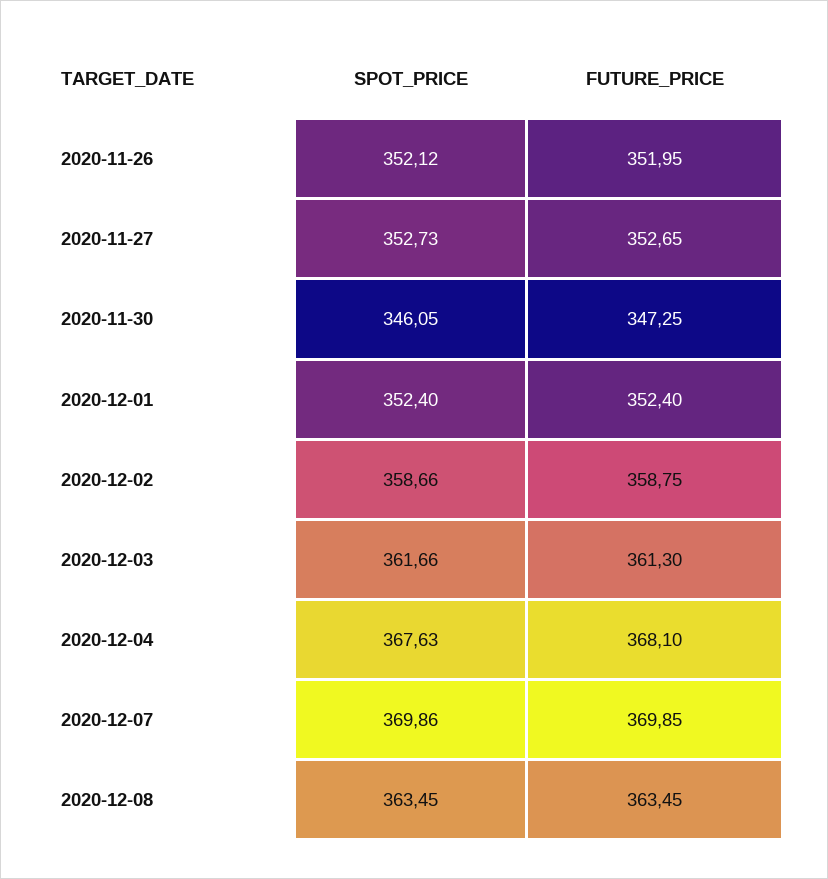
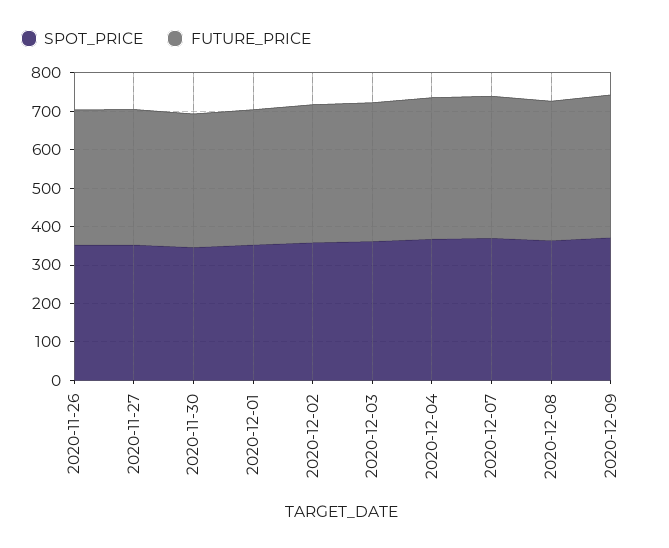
SPOT_PRICE, 2020-12-09: none -> 375
FUTURE_PRICE, 2020-12-09: none -> 375

